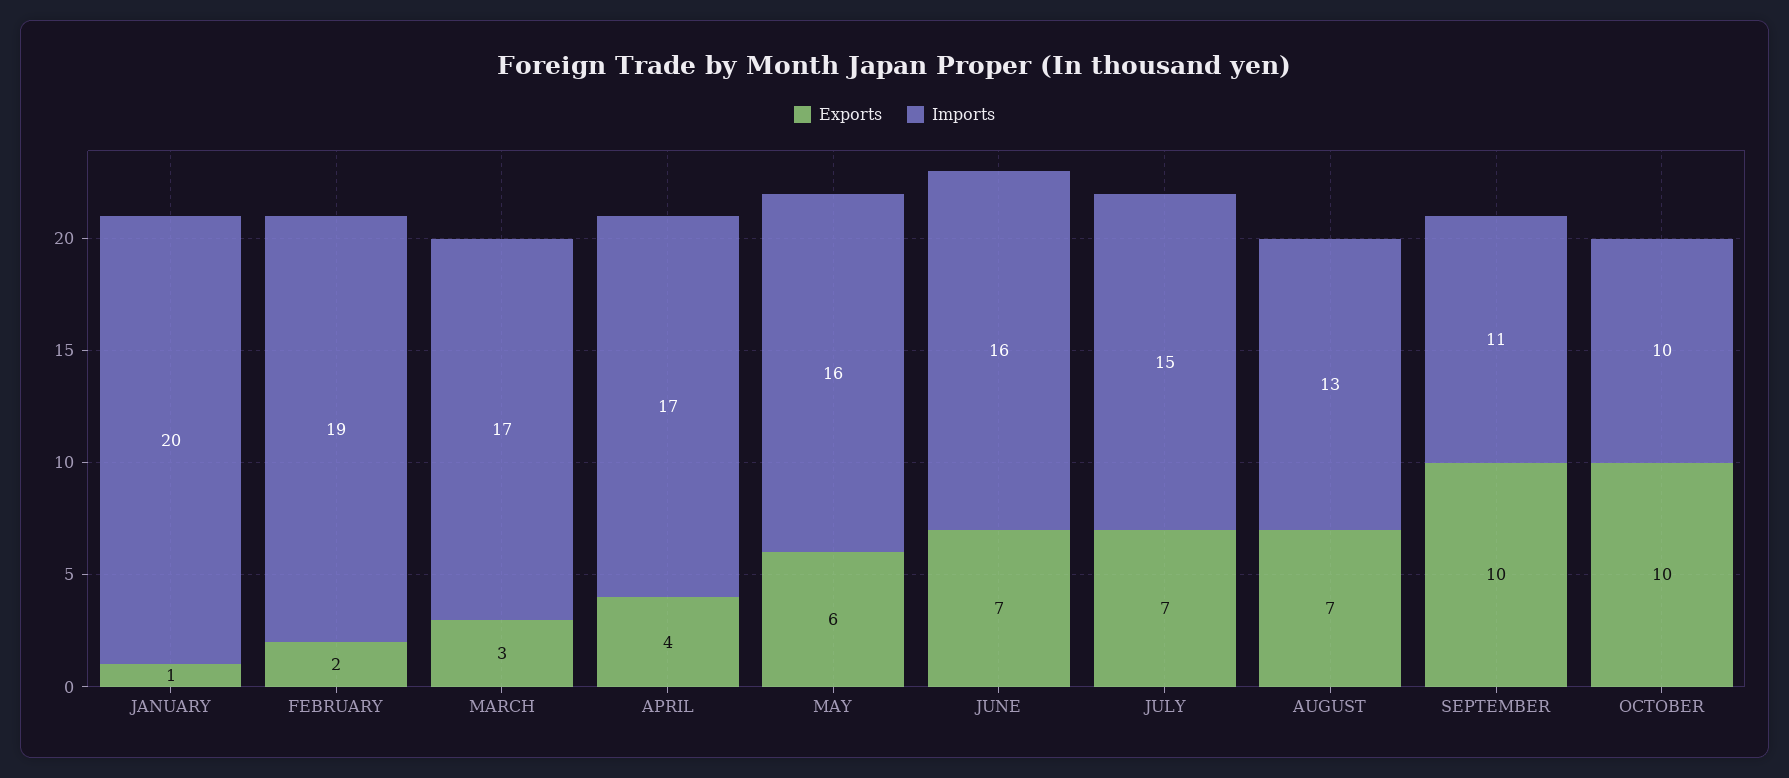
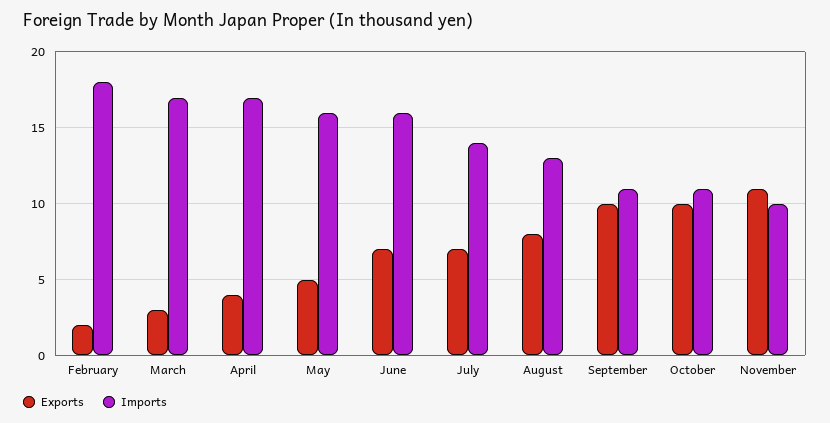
Exports, JANUARY: 1 -> none
Imports, JANUARY: 20 -> none
Imports, FEBRUARY: 19 -> 18
Exports, MAY: 6 -> 5
Imports, JULY: 15 -> 14
Exports, AUGUST: 7 -> 8
Imports, OCTOBER: 10 -> 11
Exports, November: none -> 11
Imports, November: none -> 10

